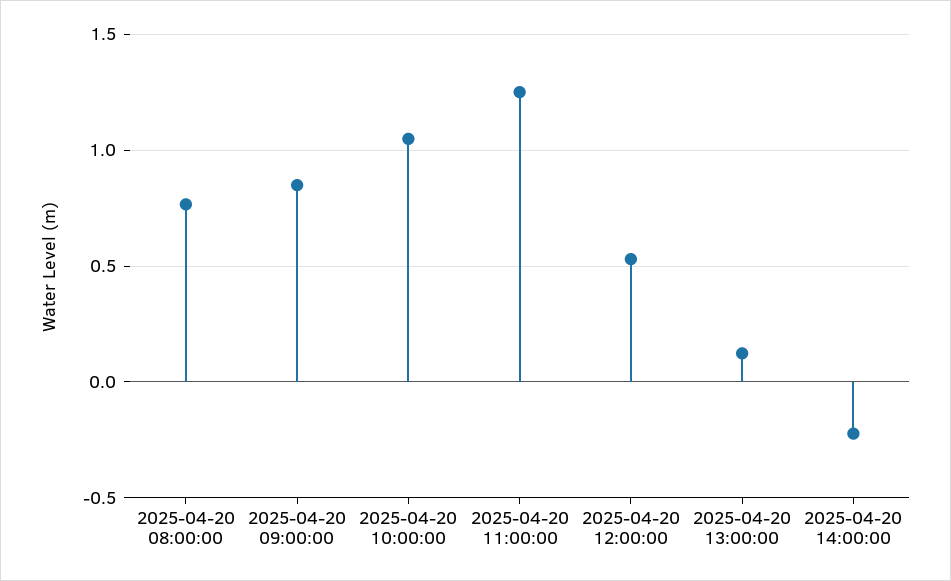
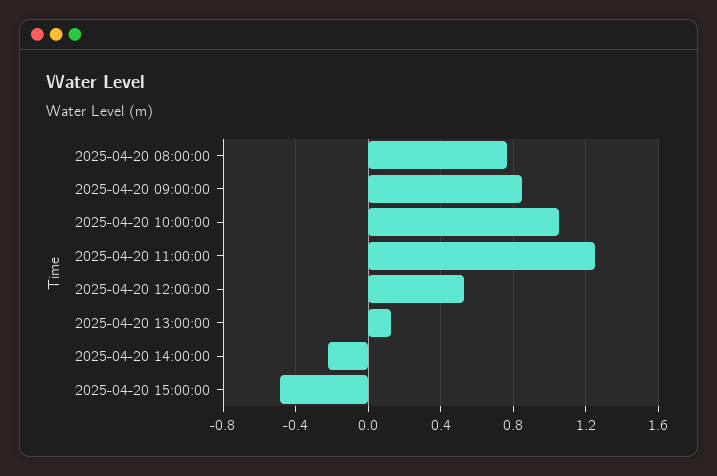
2025-04-20 15:00:00: none -> -0.5

